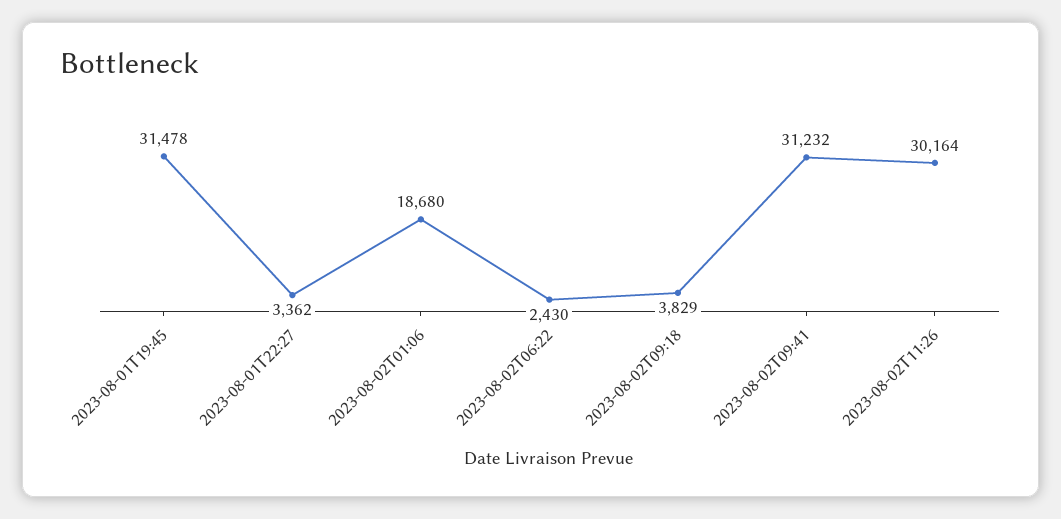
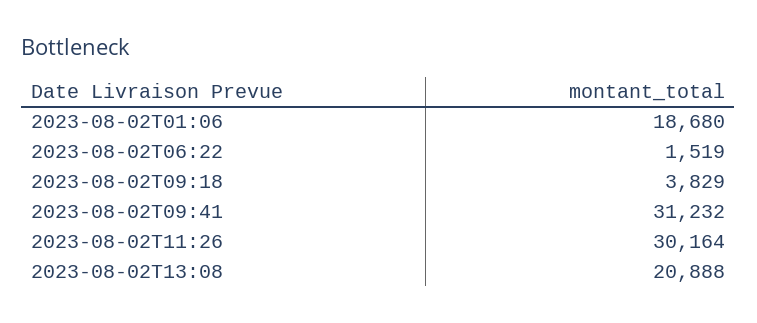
2023-08-01T19:45: 31478 -> none
2023-08-01T22:27: 3362 -> none
2023-08-02T06:22: 2430 -> 1519
2023-08-02T13:08: none -> 20888

